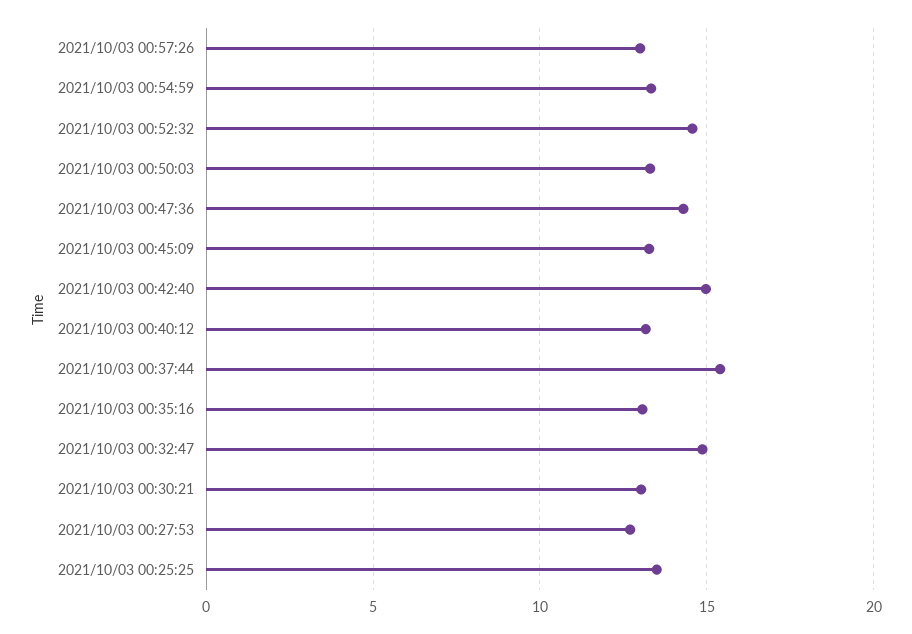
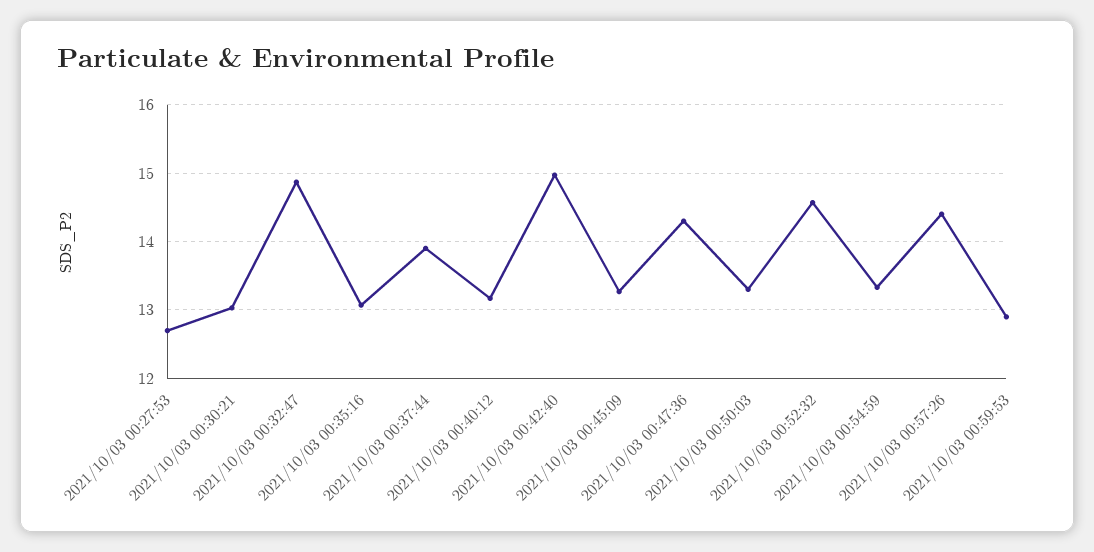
2021/10/03 00:57:26: 13 -> 14.4
2021/10/03 00:37:44: 15.5 -> 13.9
2021/10/03 00:25:25: 13.5 -> none
2021/10/03 00:59:53: none -> 12.9

